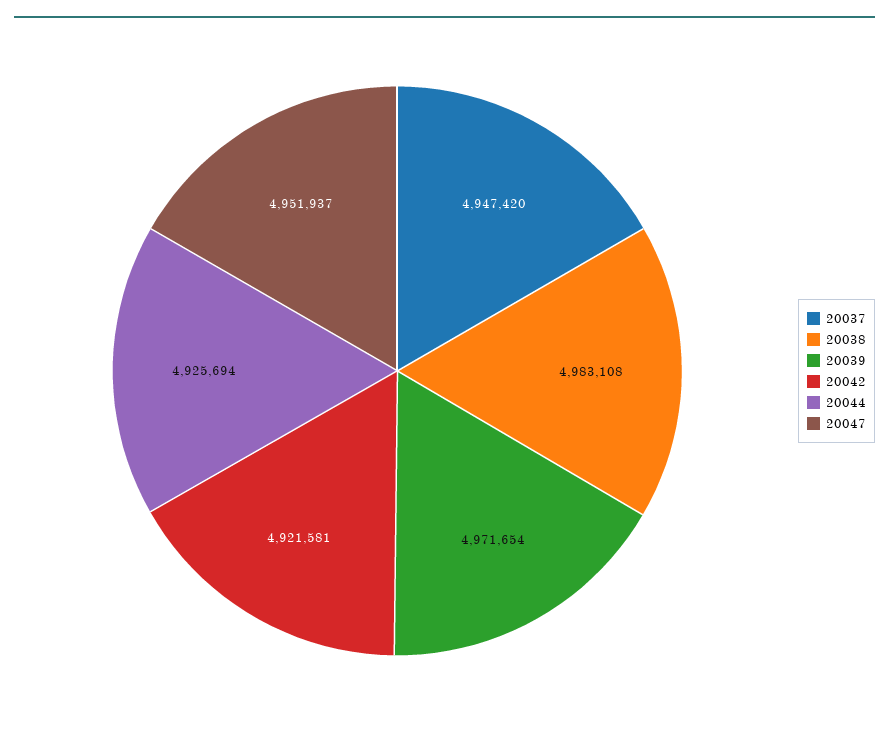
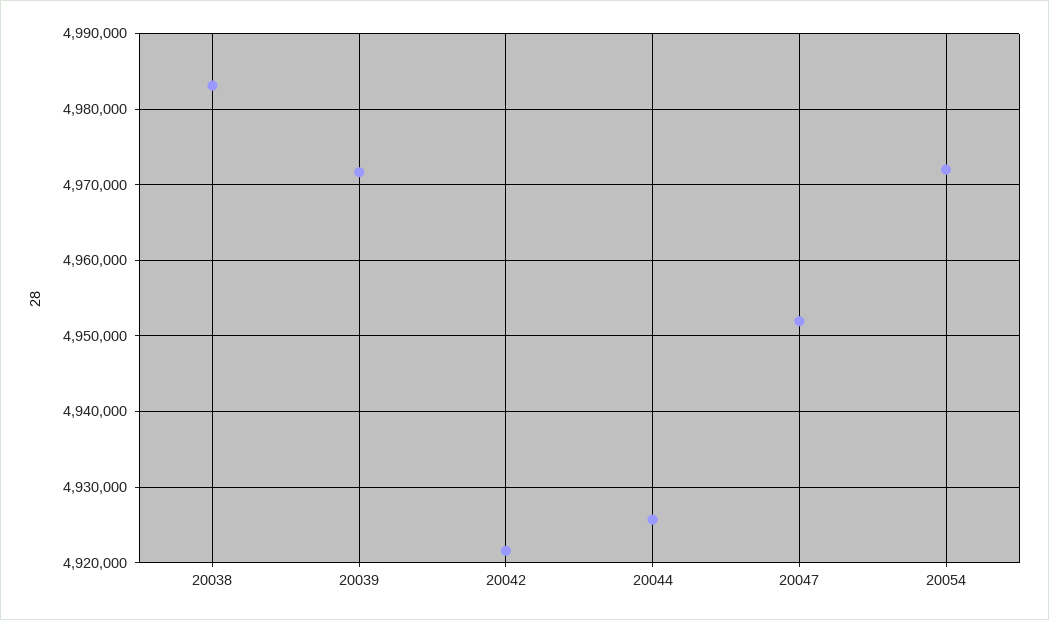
20037: 4947420 -> none
20054: none -> 4972000

